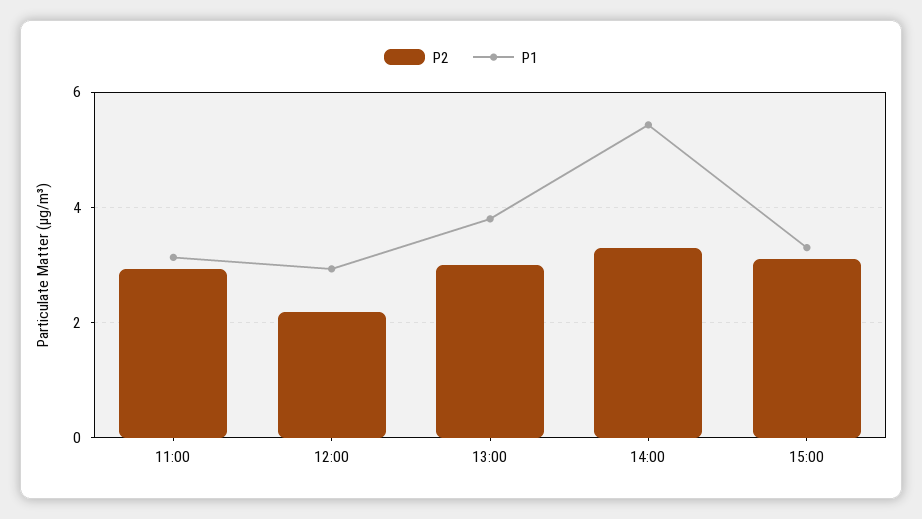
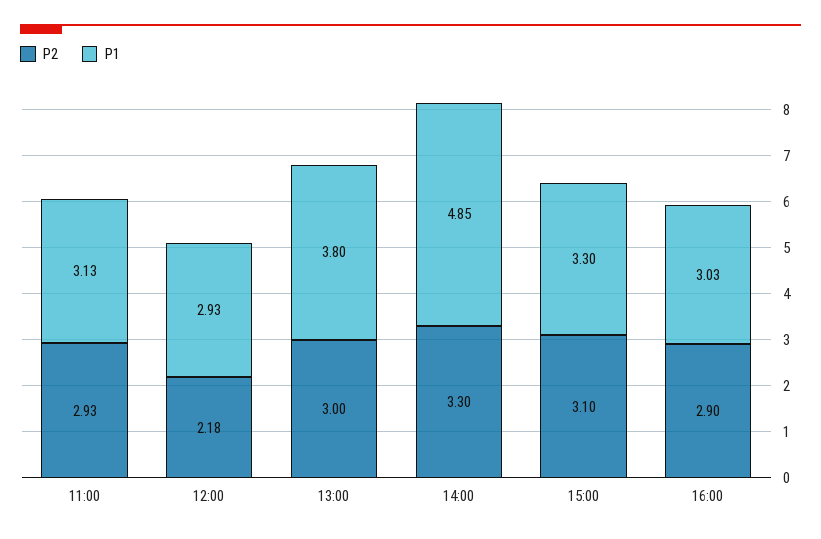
P1, 14:00: 5.4 -> 4.85
P2, 16:00: none -> 2.9
P1, 16:00: none -> 3.03

